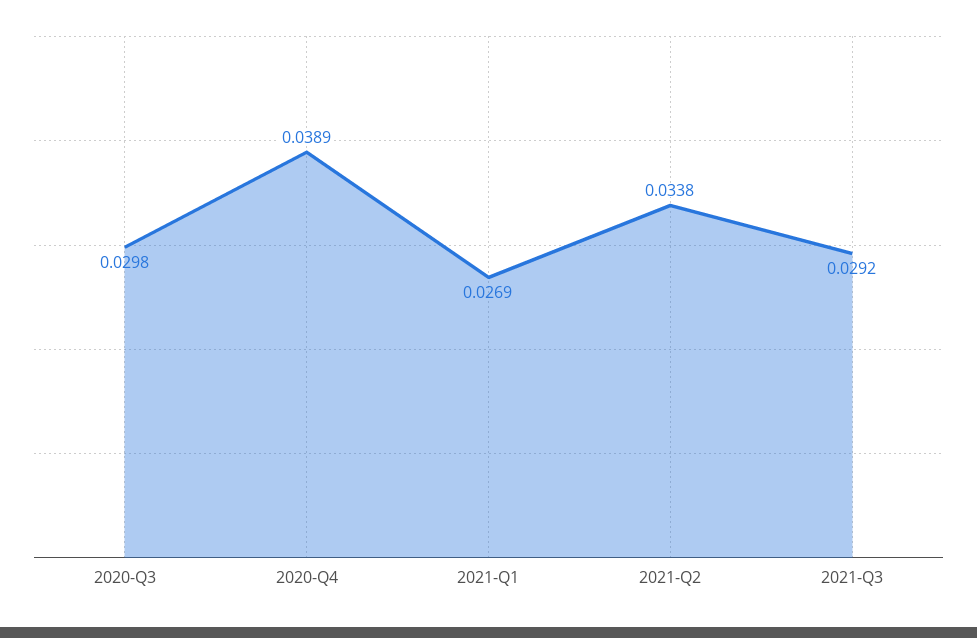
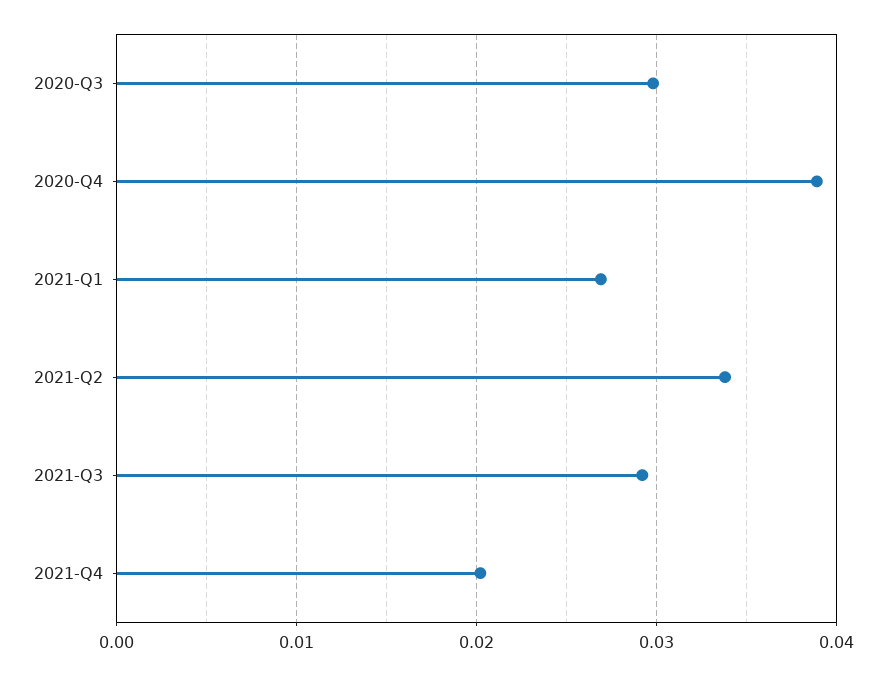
2021-Q4: none -> 0.02

